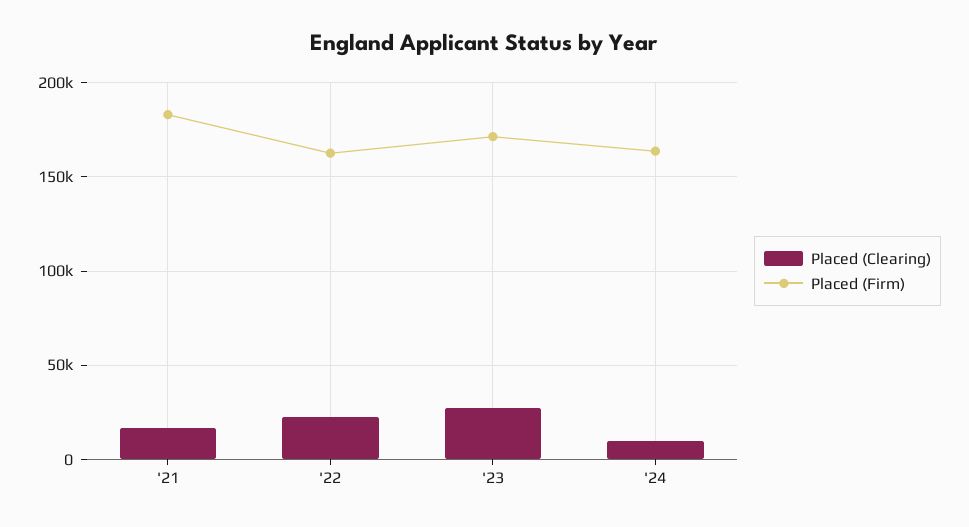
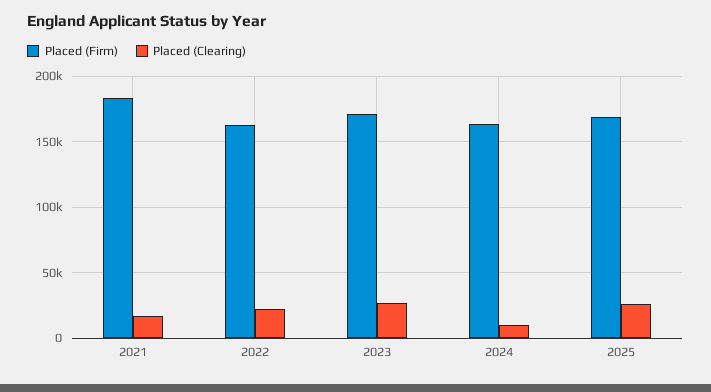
Placed (Firm), 2025: none -> 170000
Placed (Clearing), 2025: none -> 25000

